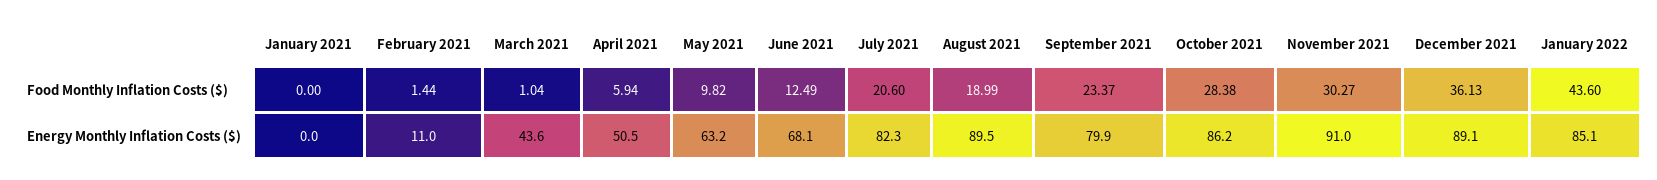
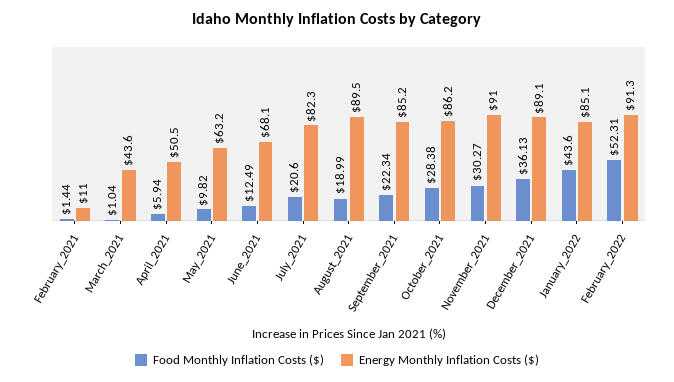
Food Monthly Inflation Costs ($), January 2021: 0 -> none
Food Monthly Inflation Costs ($), September 2021: 23.37 -> 22.34
Energy Monthly Inflation Costs ($), January 2021: 0 -> none
Energy Monthly Inflation Costs ($), September 2021: 79.9 -> 85.2
Food Monthly Inflation Costs ($), February_2022: none -> 52.31
Energy Monthly Inflation Costs ($), February_2022: none -> 91.3

